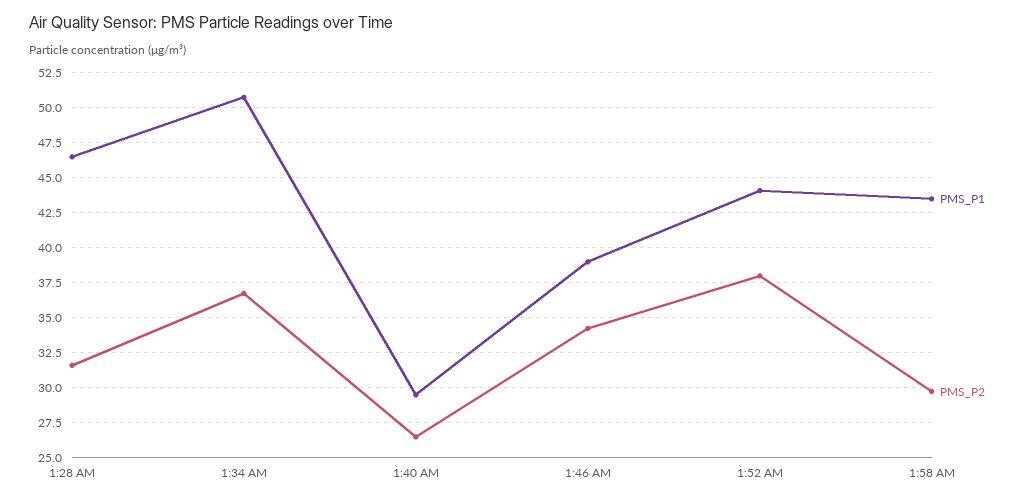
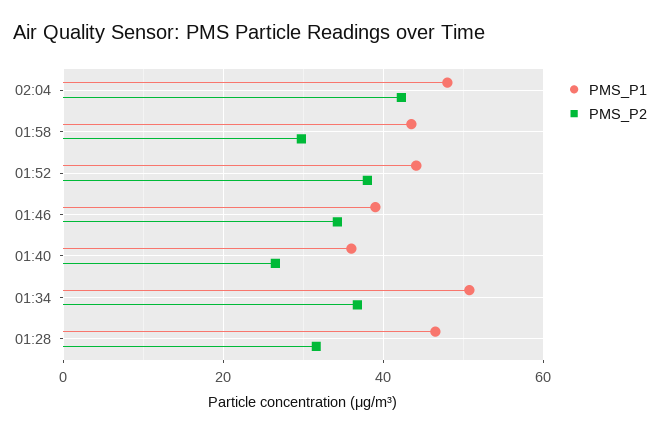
PMS_P1, 1:40 AM: 29.5 -> 36
PMS_P1, 02:04: none -> 48
PMS_P2, 02:04: none -> 42

